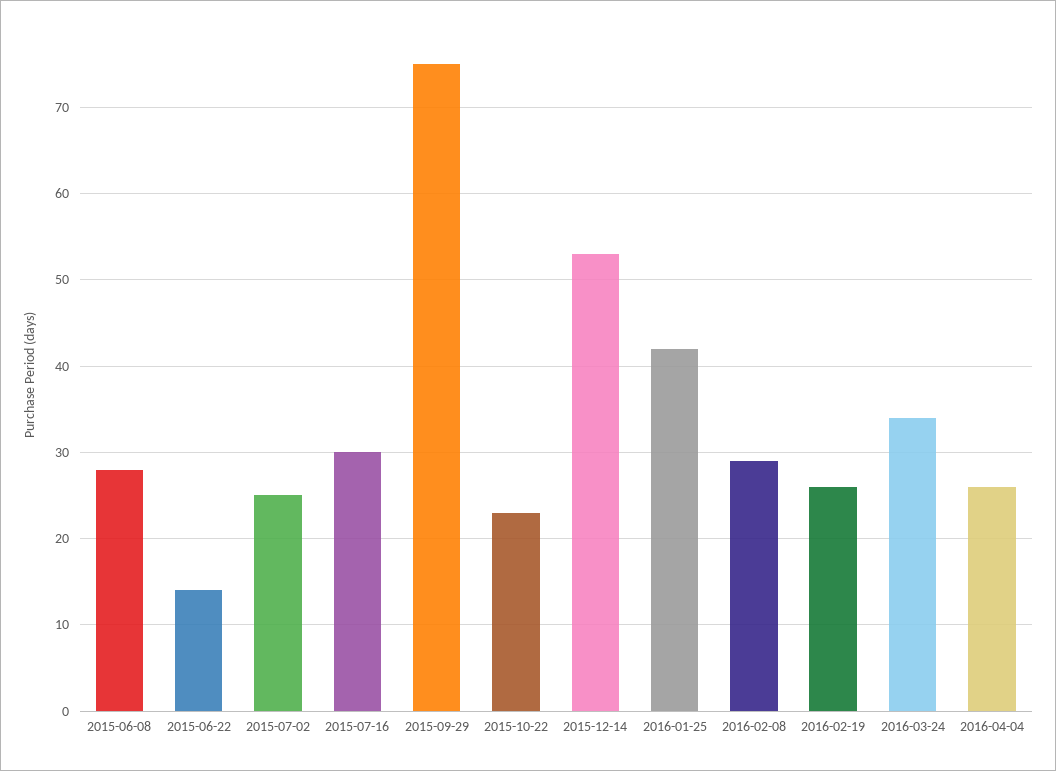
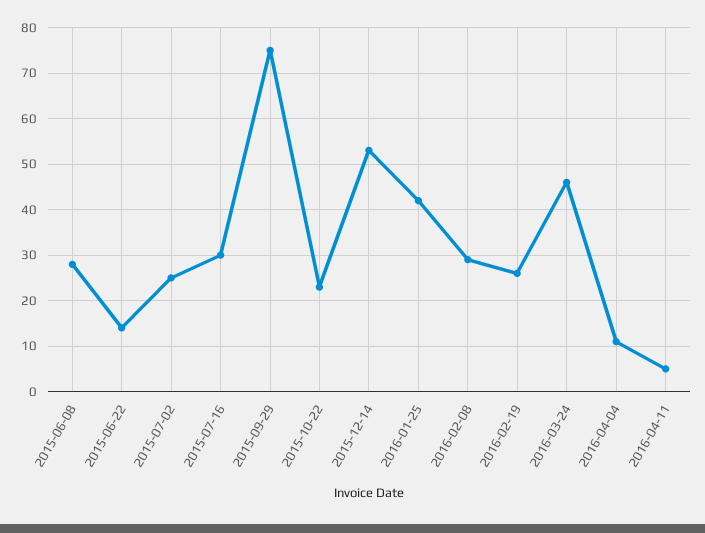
2016-03-24: 34 -> 45
2016-04-04: 26 -> 10
2016-04-11: none -> 5

